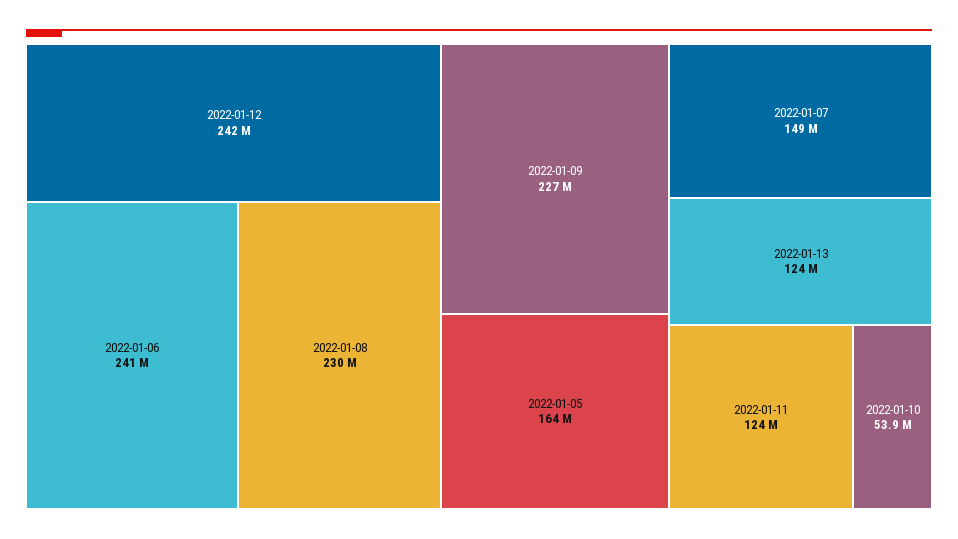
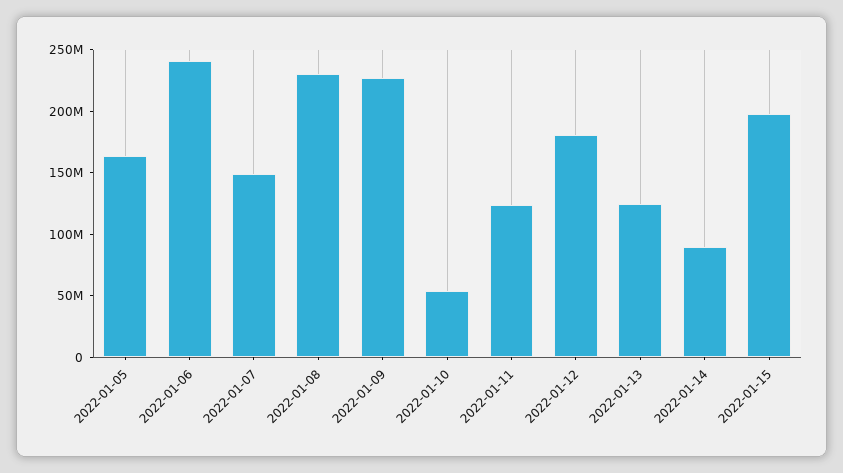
2022-01-12: 242000000 -> 180000000
2022-01-14: none -> 90000000
2022-01-15: none -> 200000000

